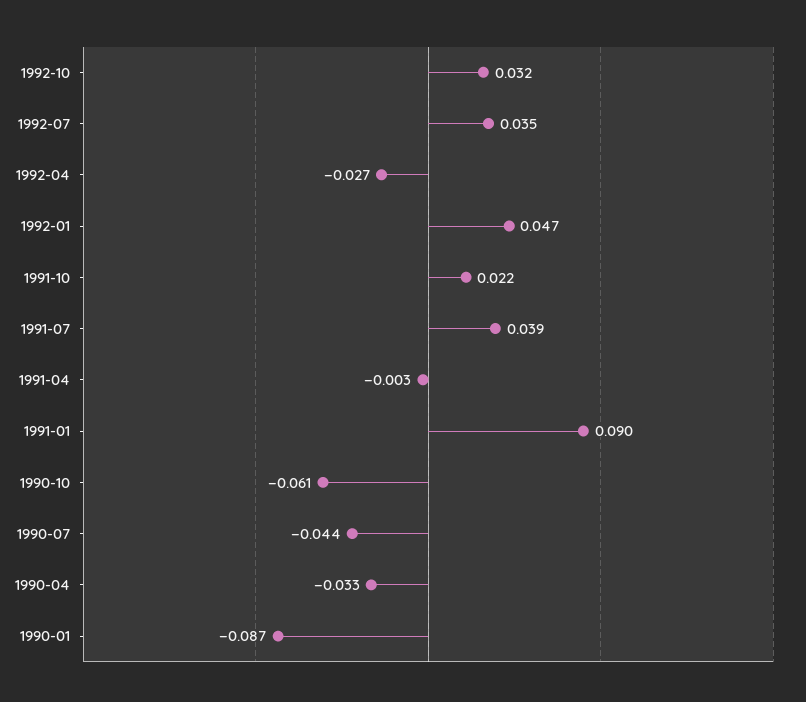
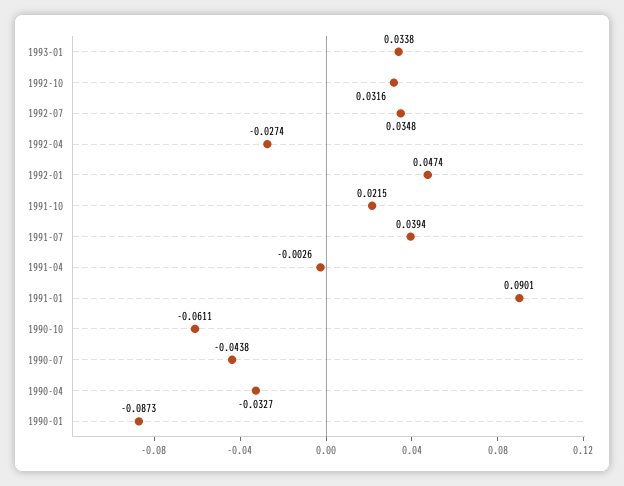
1993-01: none -> 0.0338

